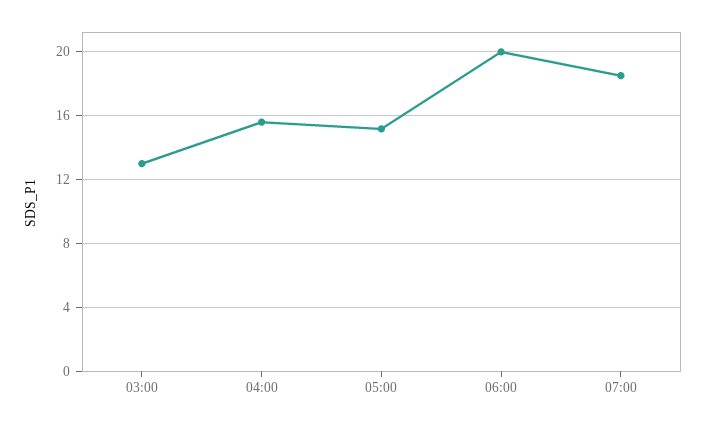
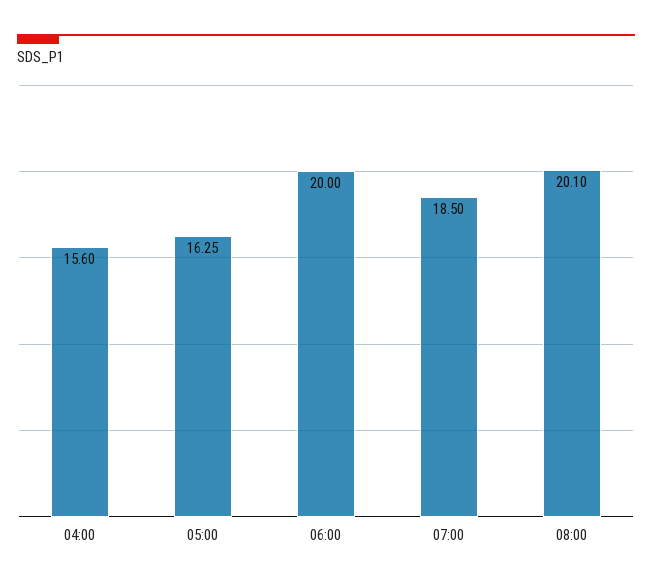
03:00: 13 -> none
05:00: 15 -> 16.25
08:00: none -> 20.1

